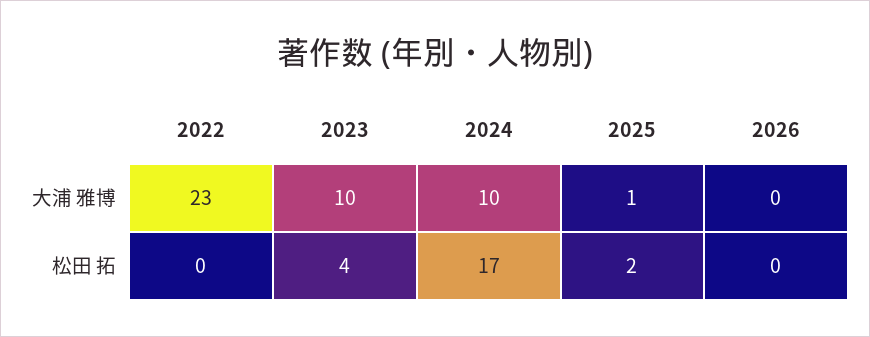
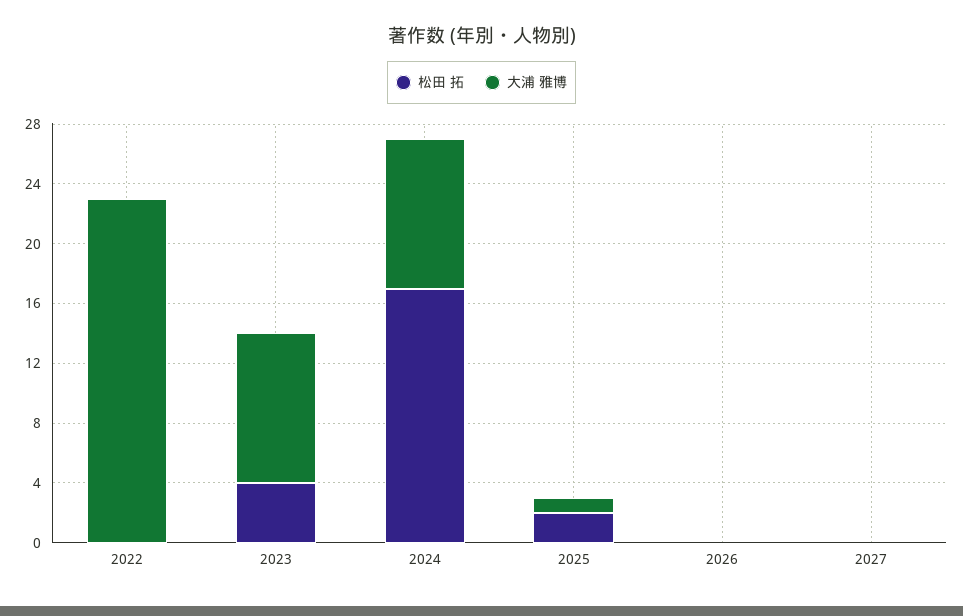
松田 拓, 2027: none -> 0
大浦 雅博, 2027: none -> 0

